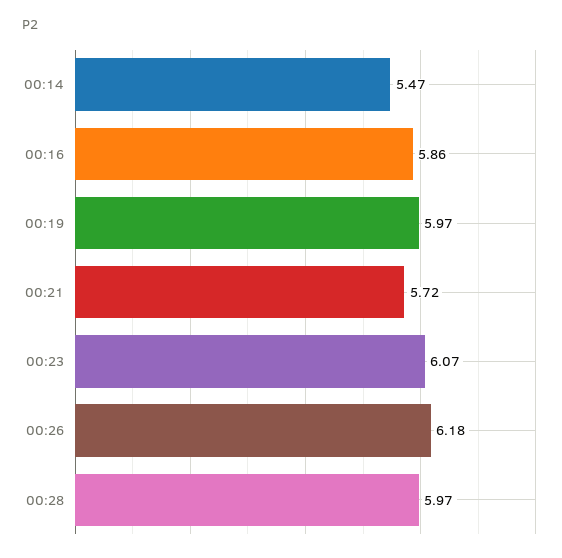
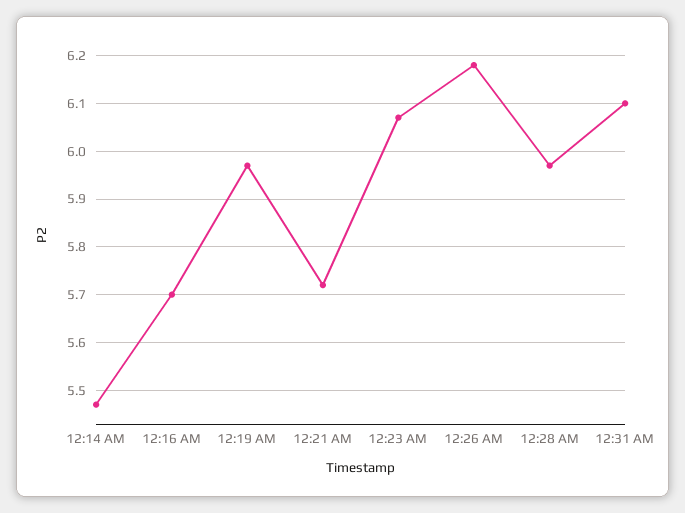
00:16: 5.86 -> 5.7
12:31 AM: none -> 6.1

